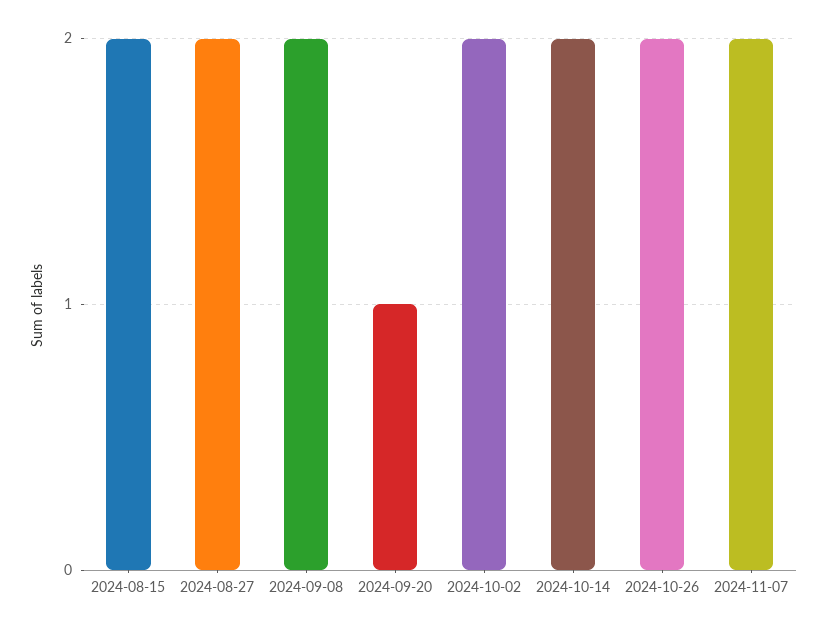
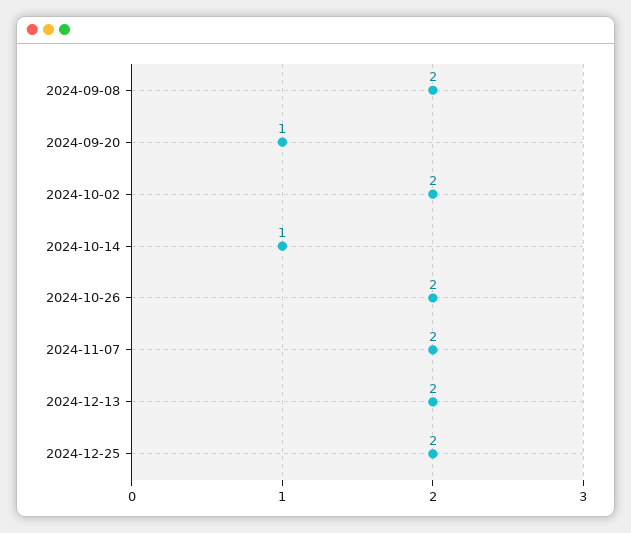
2024-08-15: 2 -> none
2024-08-27: 2 -> none
2024-10-14: 2 -> 1
2024-12-13: none -> 2
2024-12-25: none -> 2

